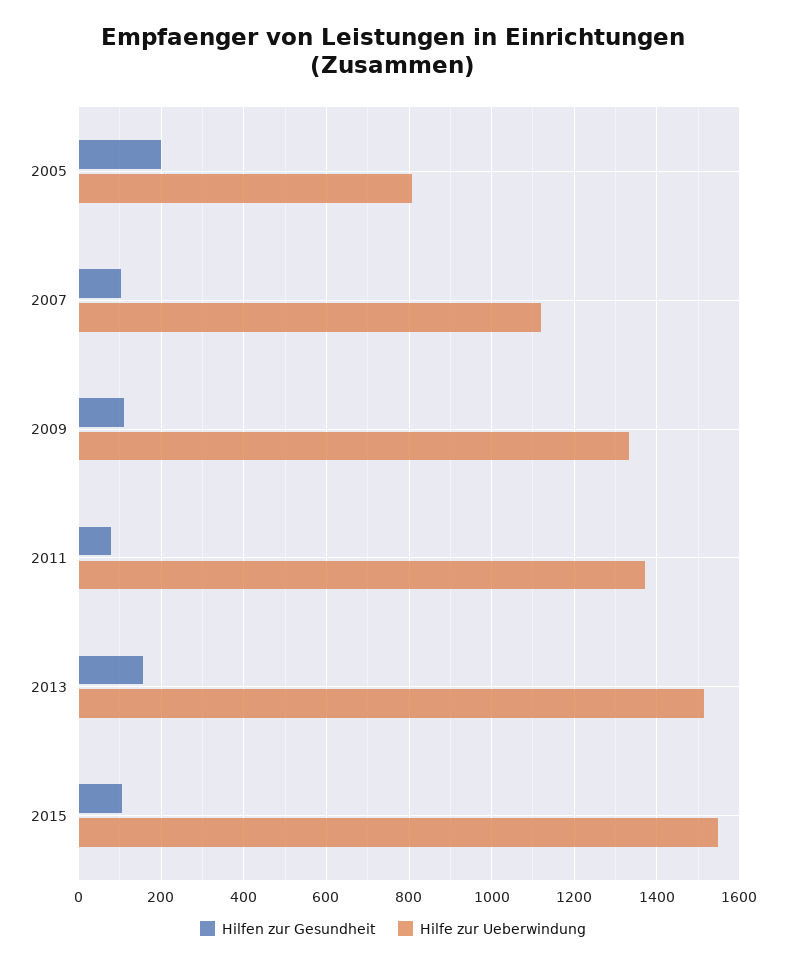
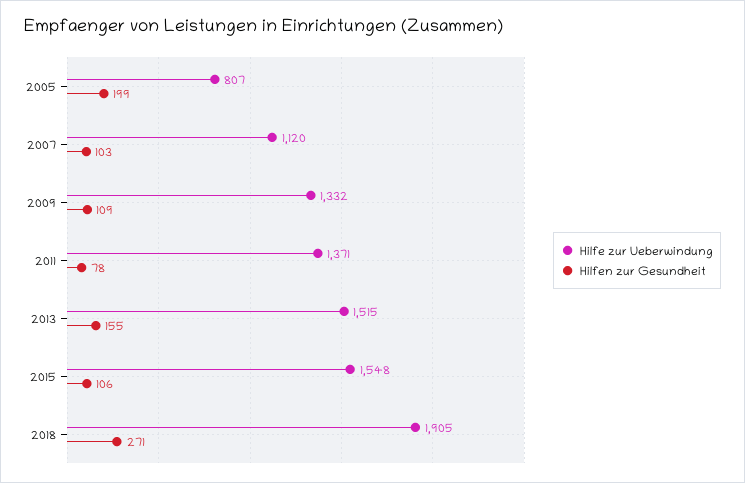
Hilfe zur Ueberwindung, 2018: none -> 1905
Hilfen zur Gesundheit, 2018: none -> 271

